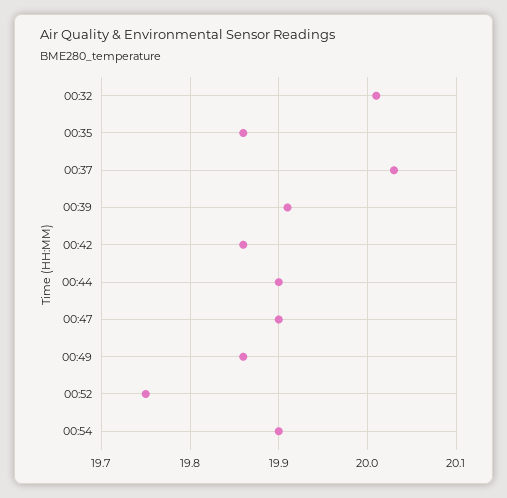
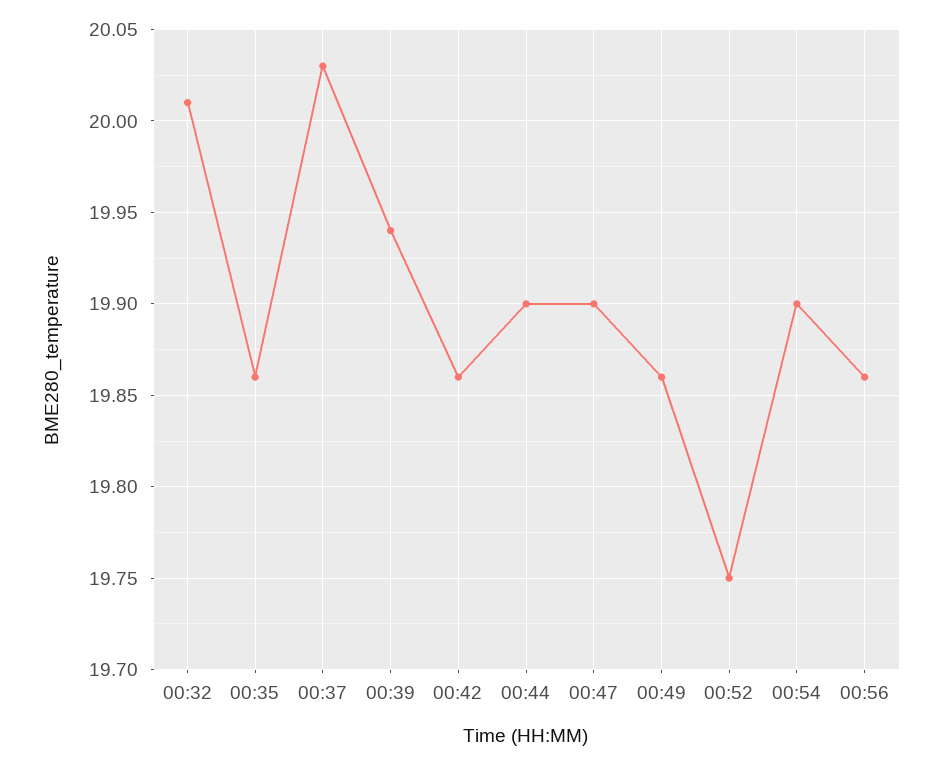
00:39: 19.91 -> 19.94
00:56: none -> 19.86

